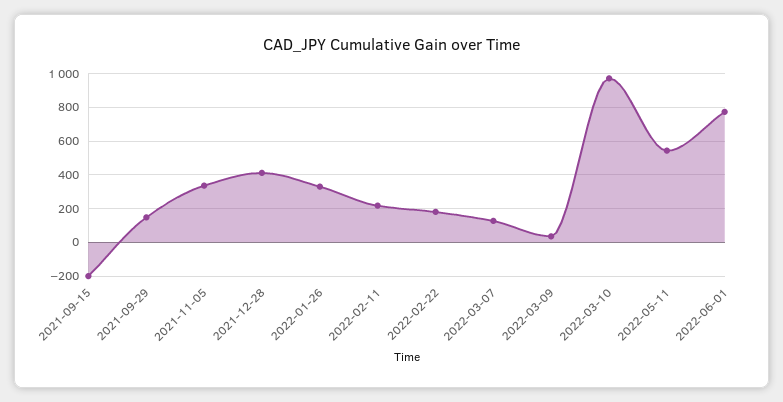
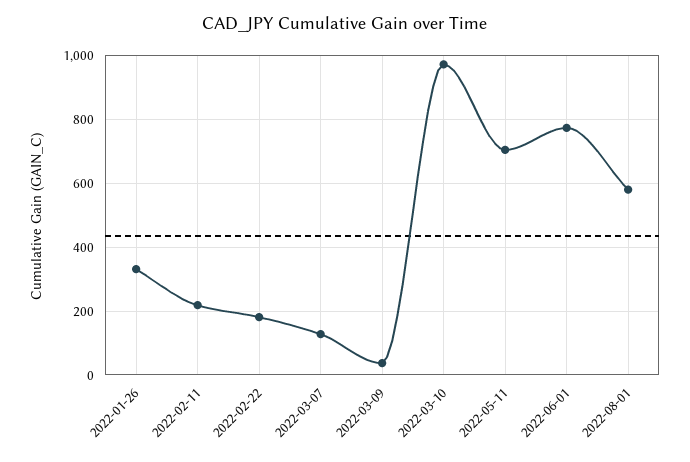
2021-09-15: -200 -> none
2021-09-29: 150 -> none
2021-11-05: 350 -> none
2021-12-28: 400 -> none
2022-05-11: 550 -> 700
2022-08-01: none -> 580

